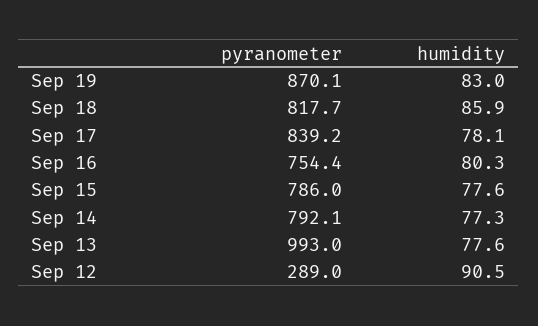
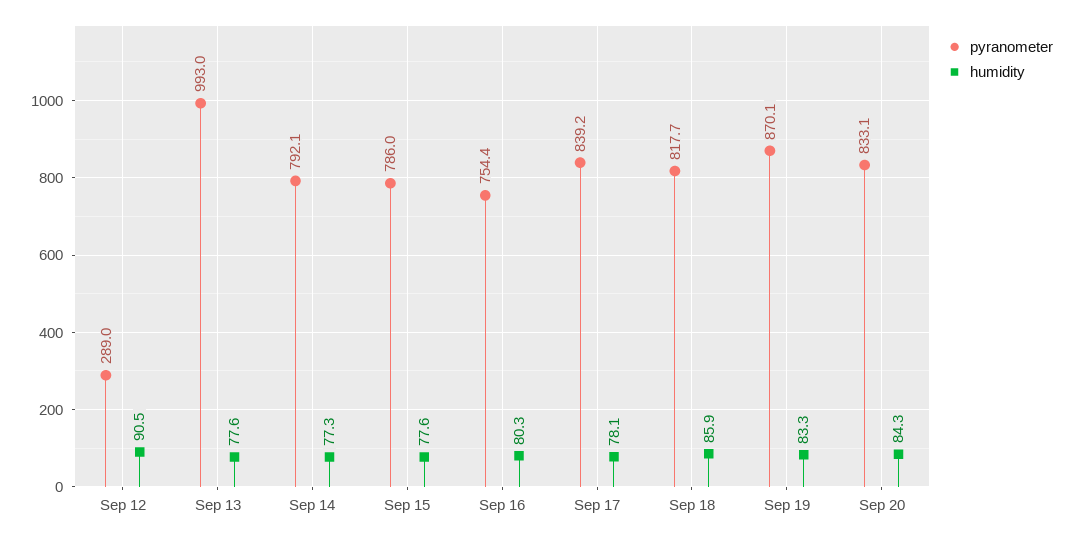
humidity, Sep 19: 83 -> 83.3
pyranometer, Sep 20: none -> 833.1
humidity, Sep 20: none -> 84.3

